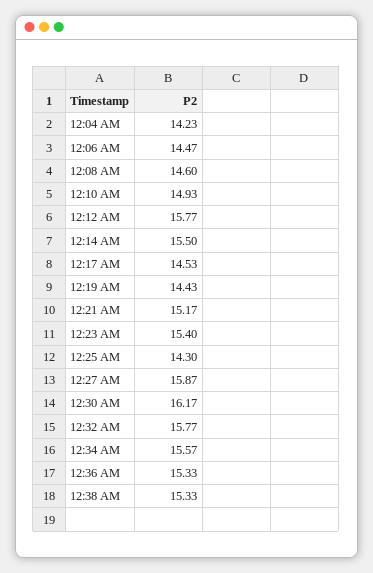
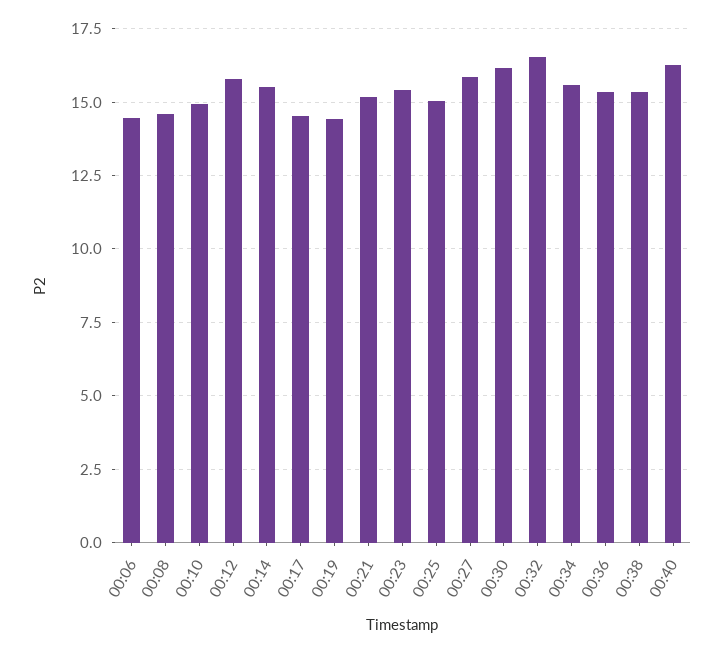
12:04 AM: 14.23 -> none
12:25 AM: 14.3 -> 15
12:32 AM: 15.77 -> 16.5
00:40: none -> 16.25

